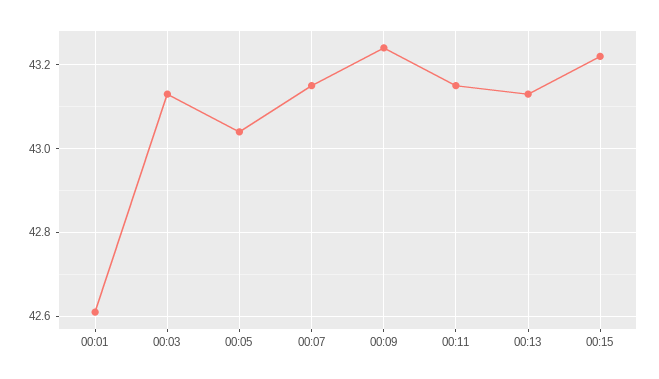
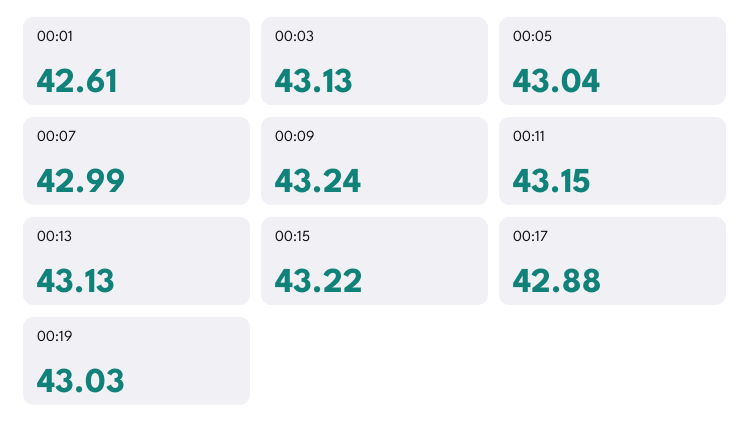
00:07: 43.15 -> 42.99
00:17: none -> 42.88
00:19: none -> 43.03

